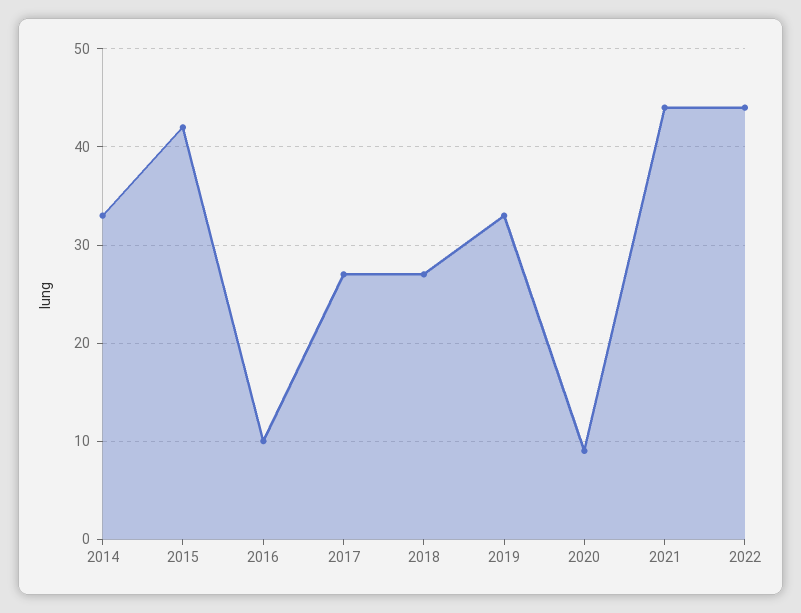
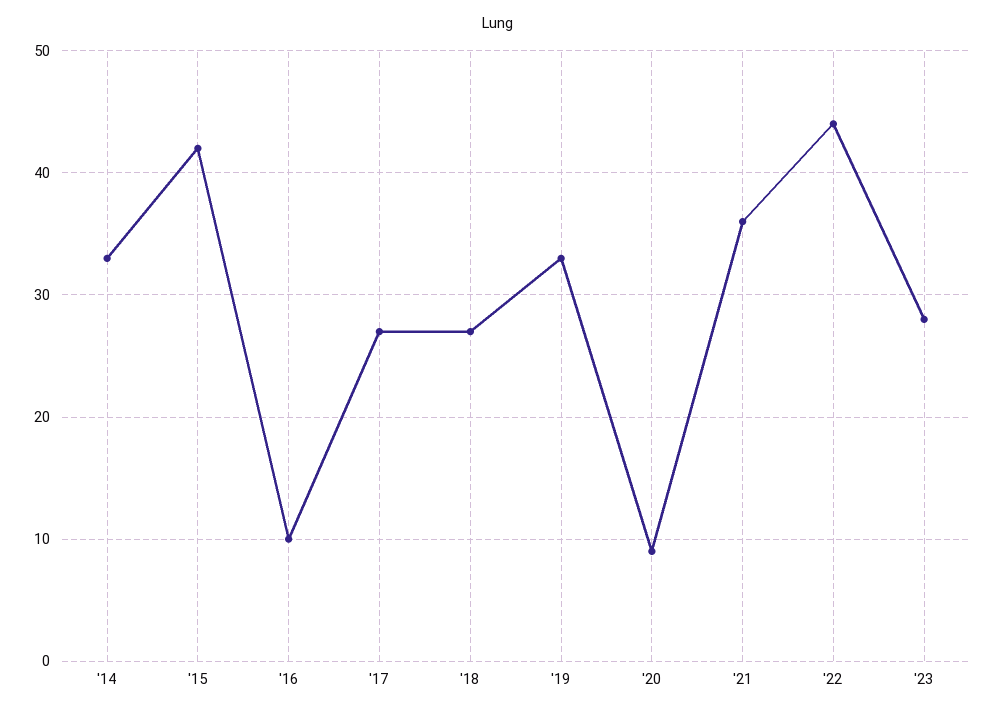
2021: 44 -> 36
'23: none -> 28

